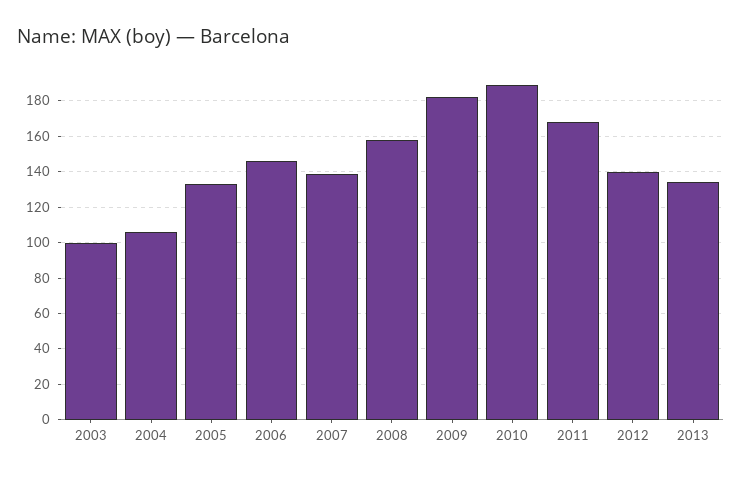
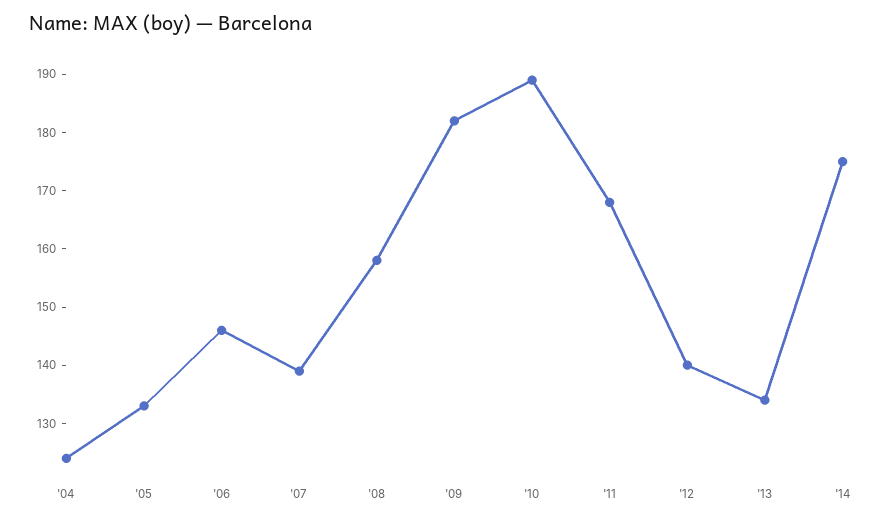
2003: 100 -> none
2004: 105 -> 125
'14: none -> 175

